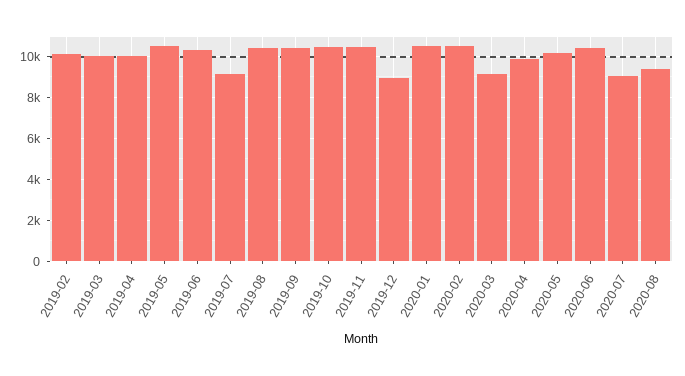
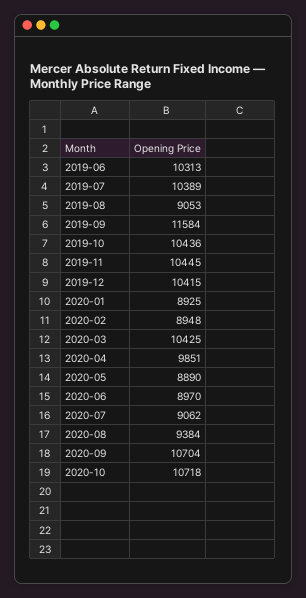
2019-02: 10000 -> none
2019-03: 10000 -> none
2019-04: 10000 -> none
2019-05: 10500 -> none
2019-07: 9000 -> 10389
2019-08: 10500 -> 9053
2019-09: 10500 -> 11584
2019-12: 9000 -> 10415
2020-01: 10500 -> 8925
2020-02: 10500 -> 8948
2020-03: 9000 -> 10425
2020-05: 10000 -> 8890
2020-06: 10500 -> 8970
2020-09: none -> 10704
2020-10: none -> 10718

